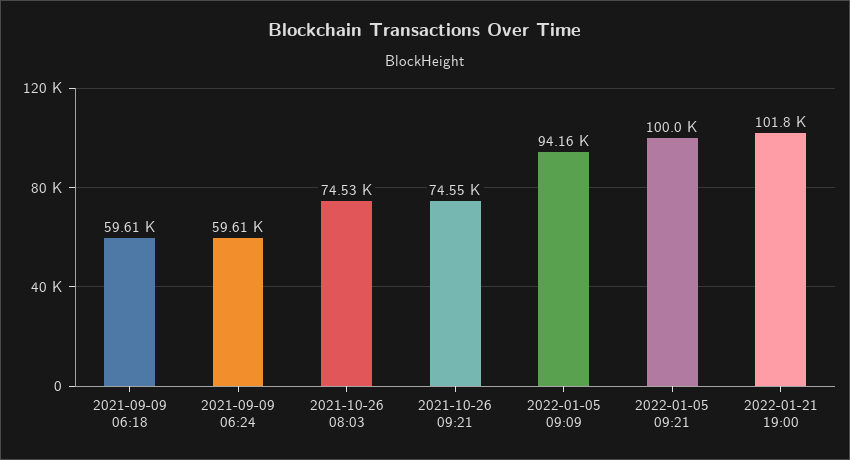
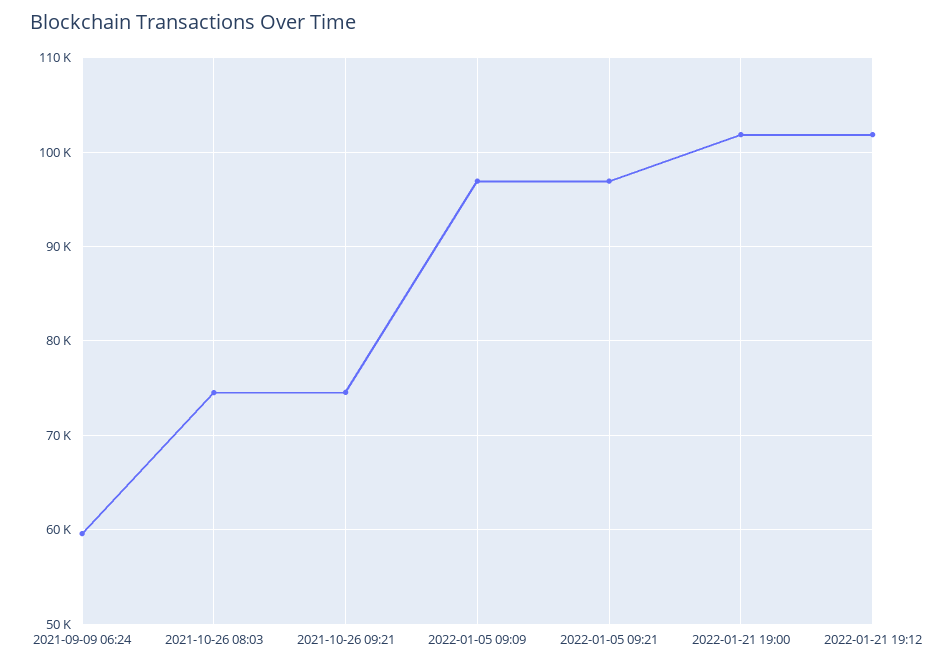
2021-09-09 06:18: 59610 -> none
2022-01-05 09:09: 94160 -> 97000
2022-01-05 09:21: 100000 -> 97000
2022-01-21 19:12: none -> 102000

